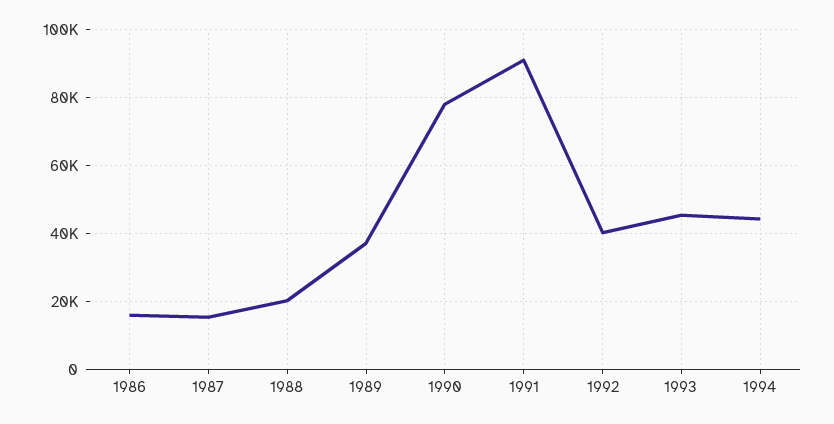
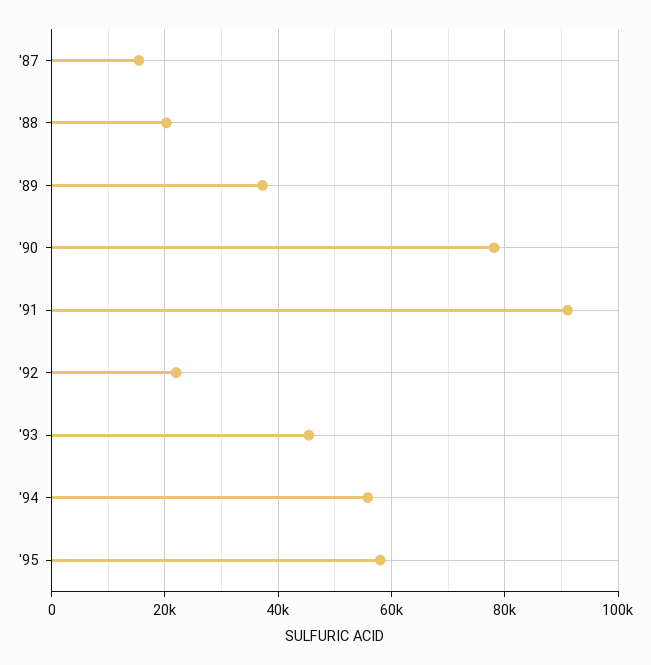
1986: 16000 -> none
1992: 40000 -> 22000
1994: 44000 -> 56000
'95: none -> 58000

